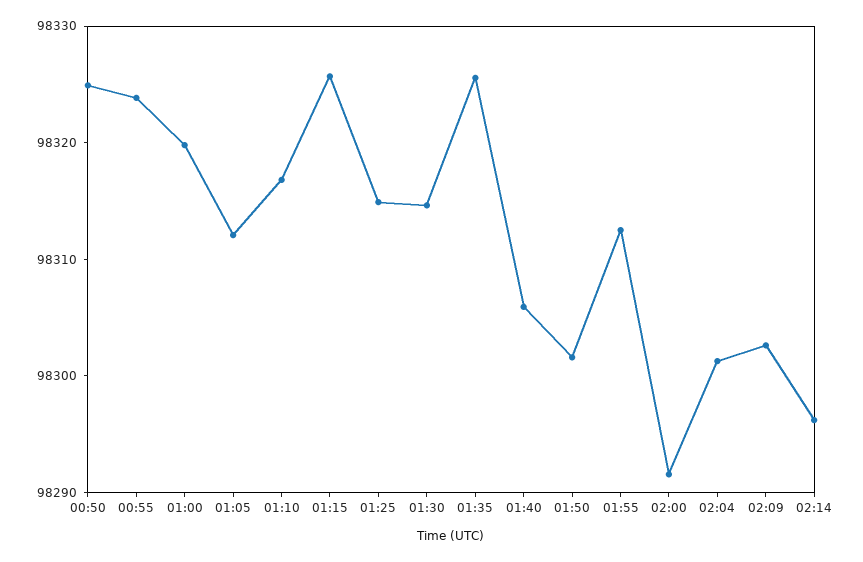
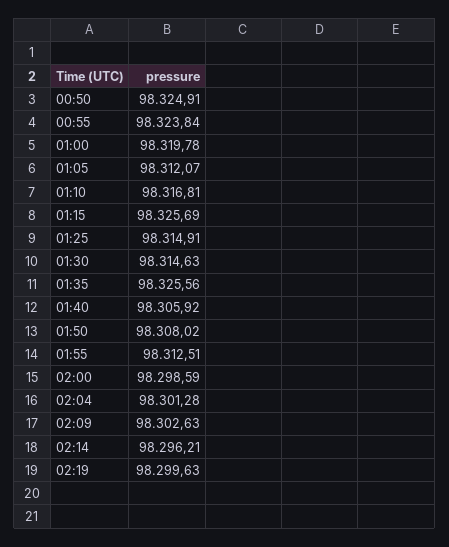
01:50: 98302 -> 98308.02
02:00: 98292 -> 98298.59
02:19: none -> 98299.63

